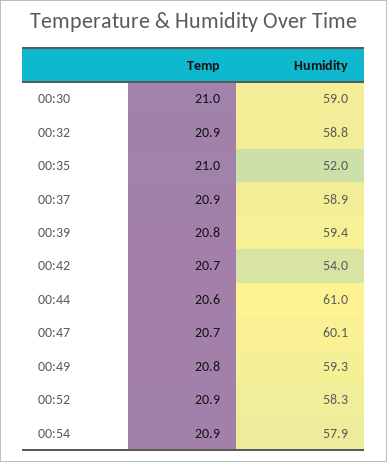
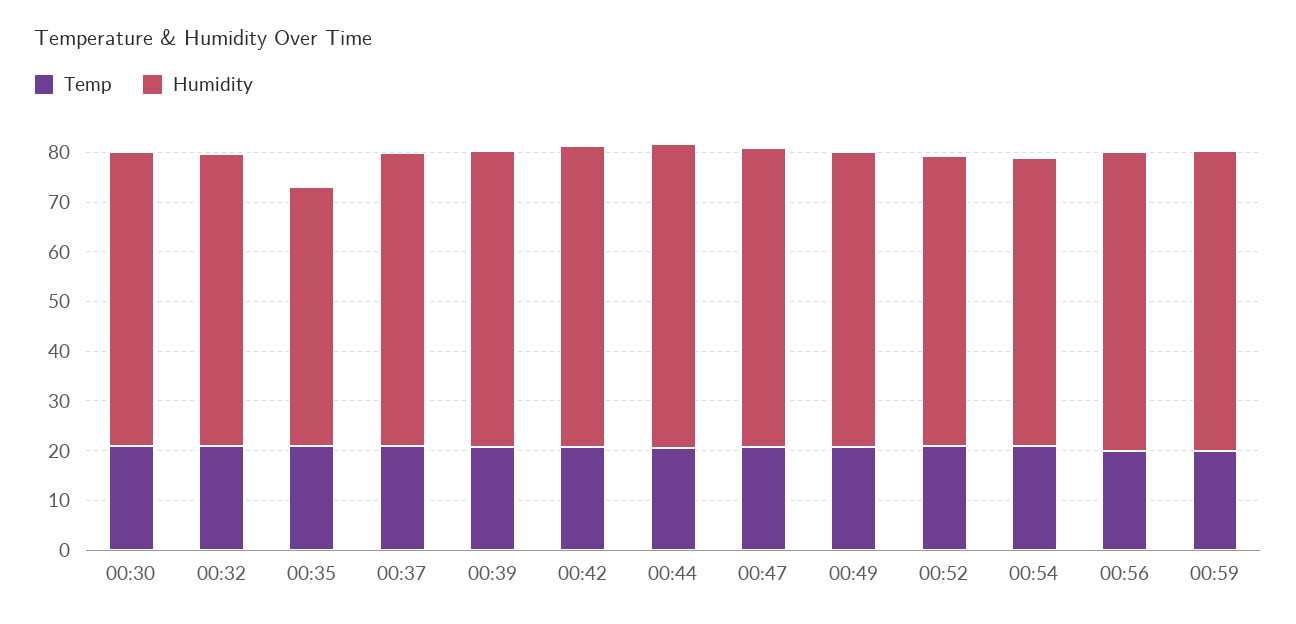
Humidity, 00:42: 54 -> 60
Temp, 00:56: none -> 20
Humidity, 00:56: none -> 60
Temp, 00:59: none -> 20
Humidity, 00:59: none -> 60

